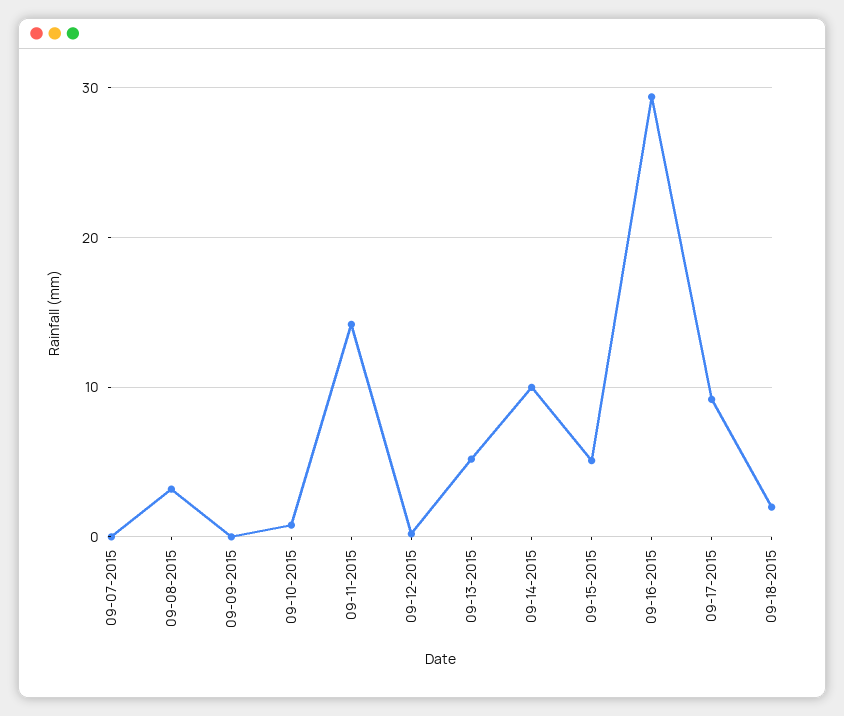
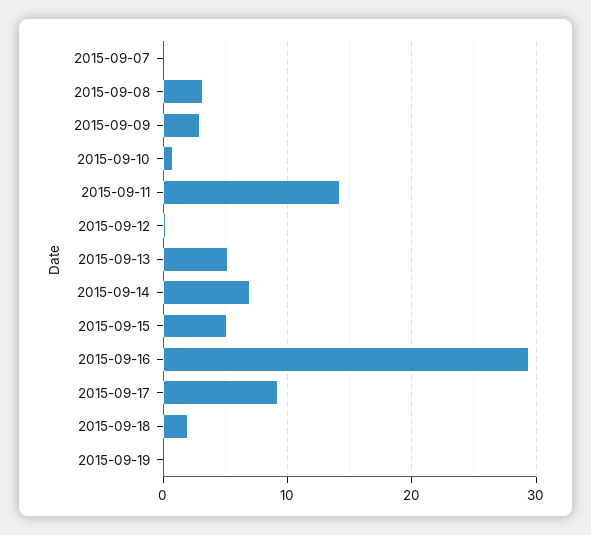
09-09-2015: 0 -> 3
09-14-2015: 10 -> 7
2015-09-19: none -> 0

